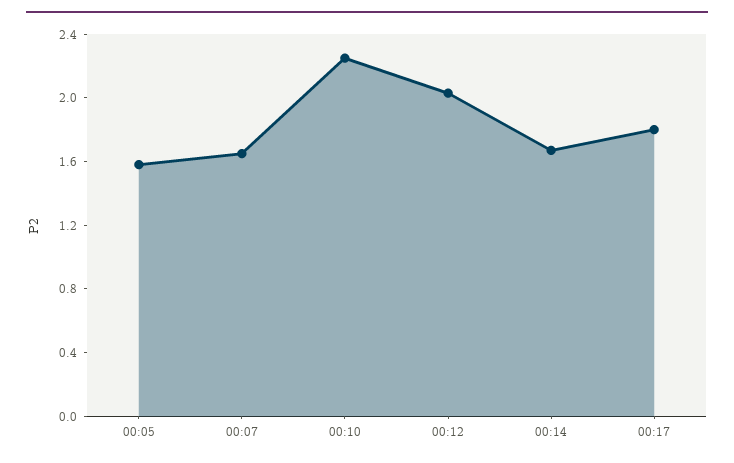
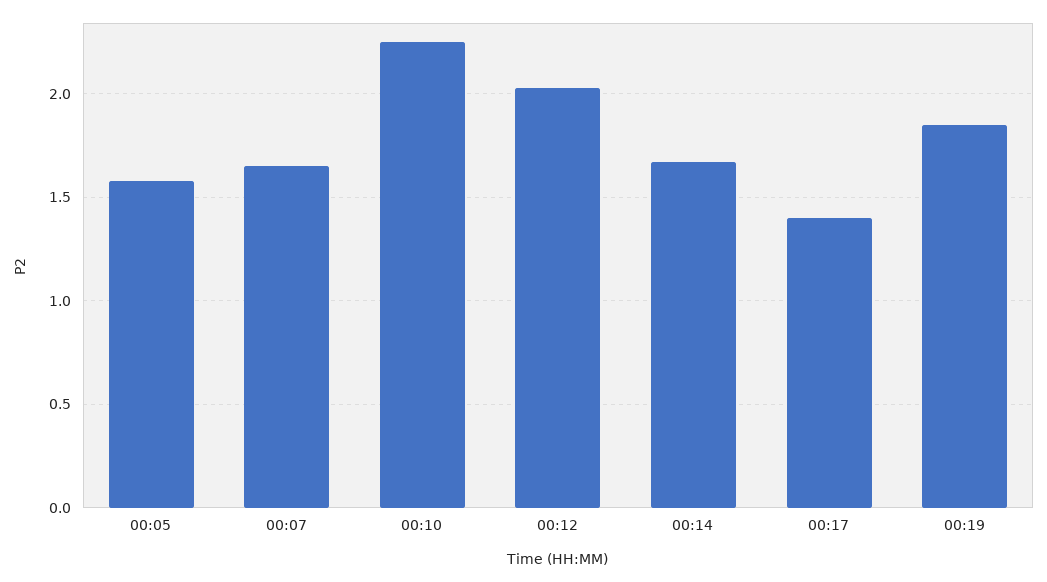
00:17: 1.8 -> 1.4
00:19: none -> 1.85

